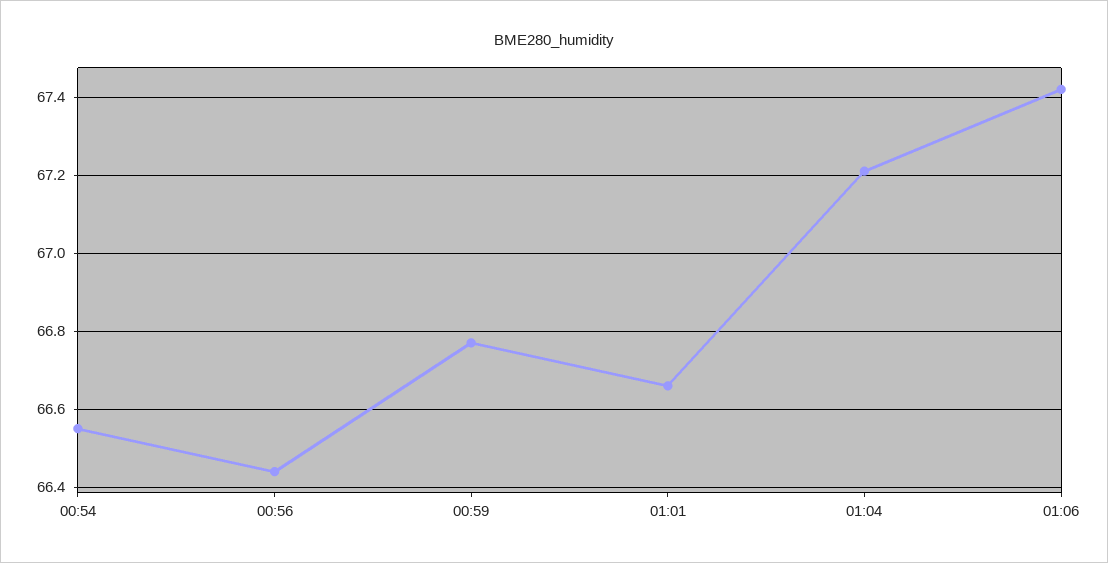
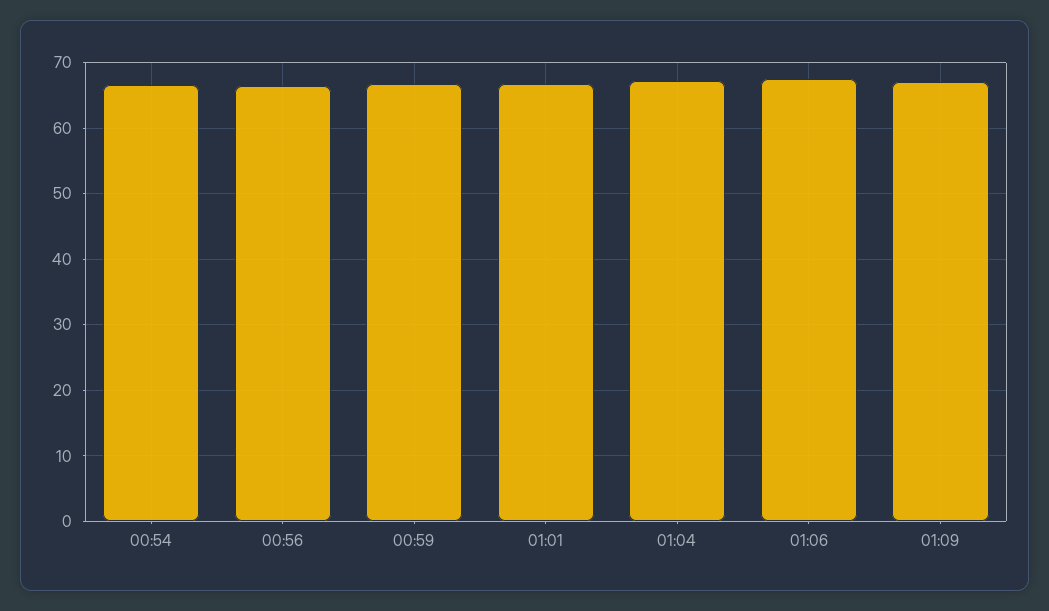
01:09: none -> 67

